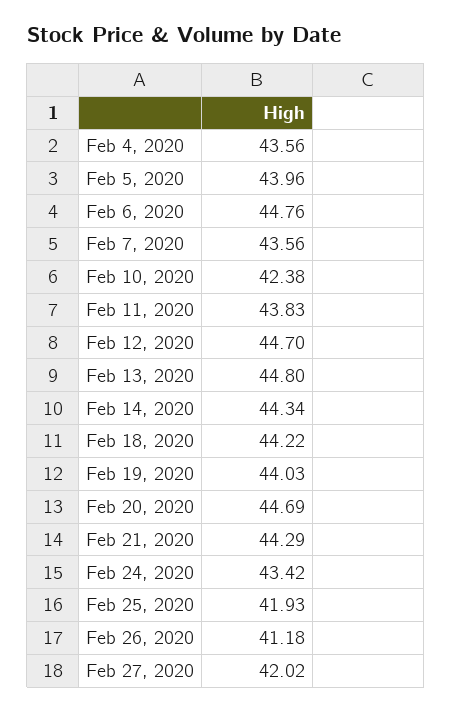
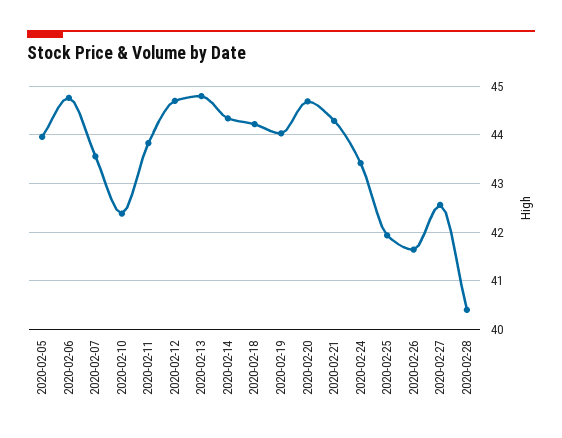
Feb 4, 2020: 43.56 -> none
Feb 26, 2020: 41.18 -> 41.6
Feb 27, 2020: 42.02 -> 42.6
2020-02-28: none -> 40.4

